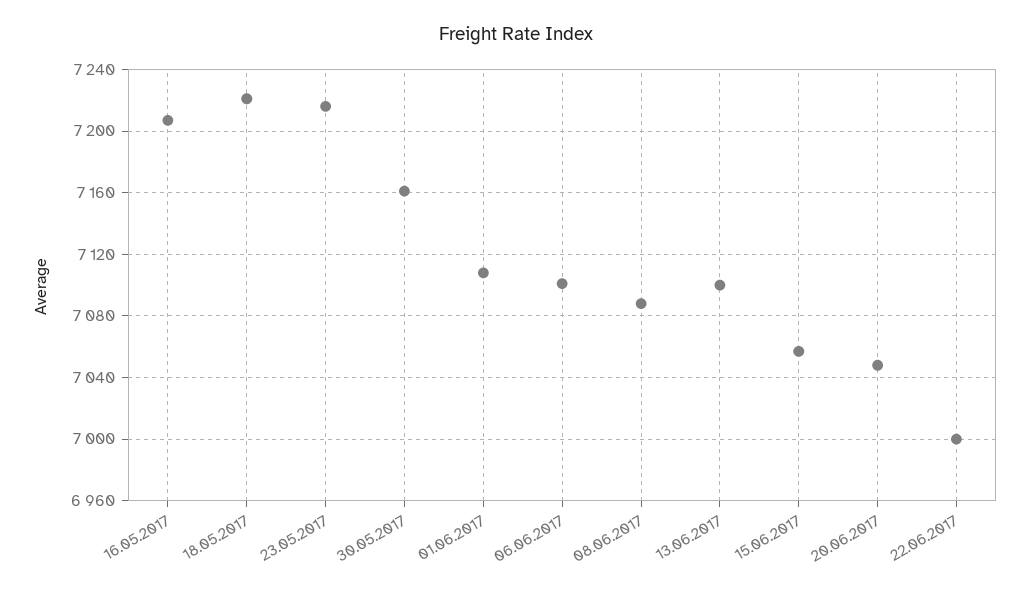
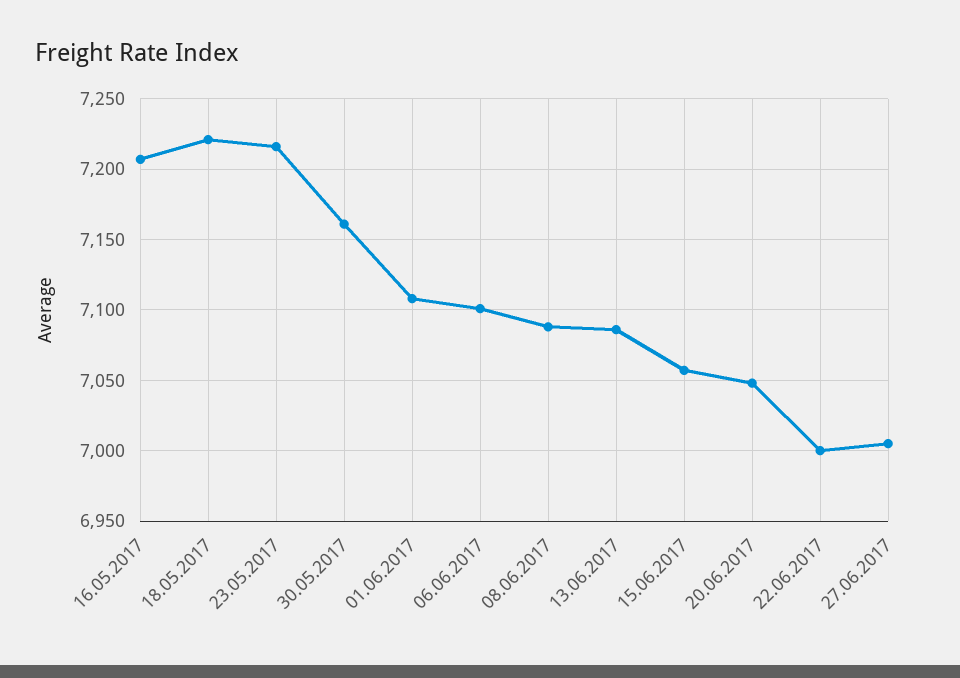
13.06.2017: 7100 -> 7085
27.06.2017: none -> 7005

